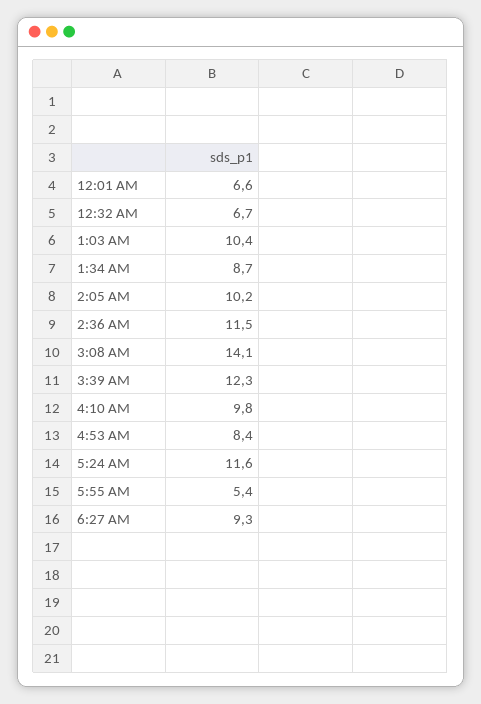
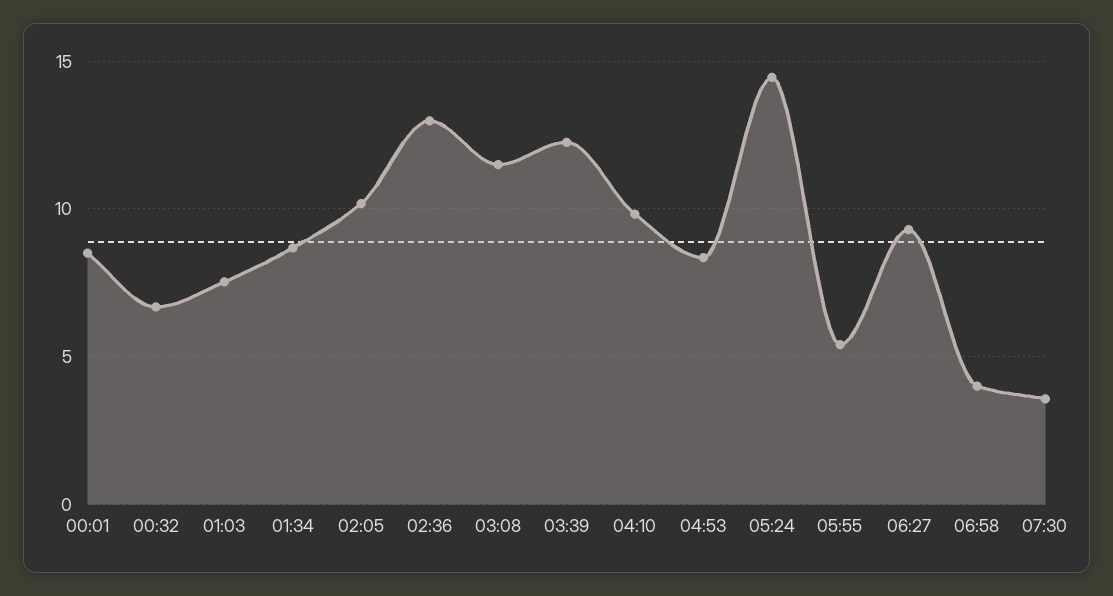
12:01 AM: 6.6 -> 8.5
1:03 AM: 10.4 -> 7.5
2:36 AM: 11.5 -> 13
3:08 AM: 14.1 -> 11.5
5:24 AM: 11.6 -> 14.5
06:58: none -> 4
07:30: none -> 3.5

